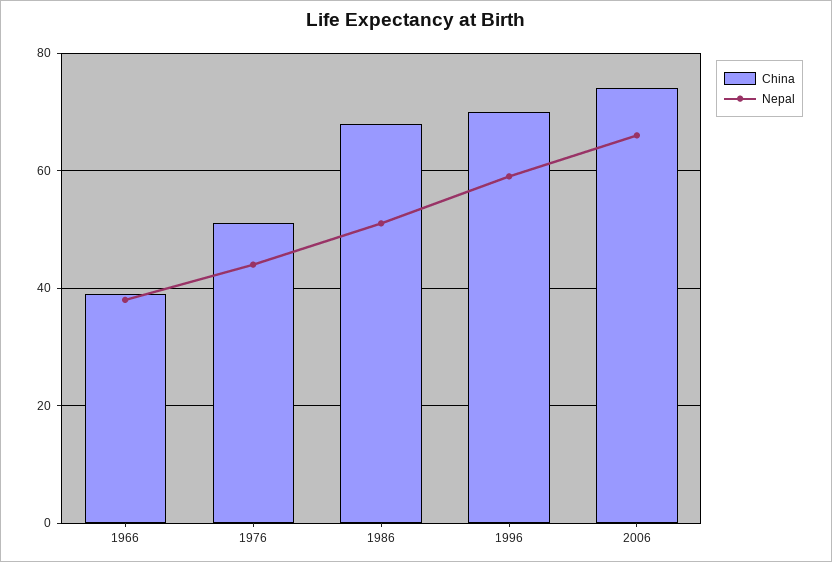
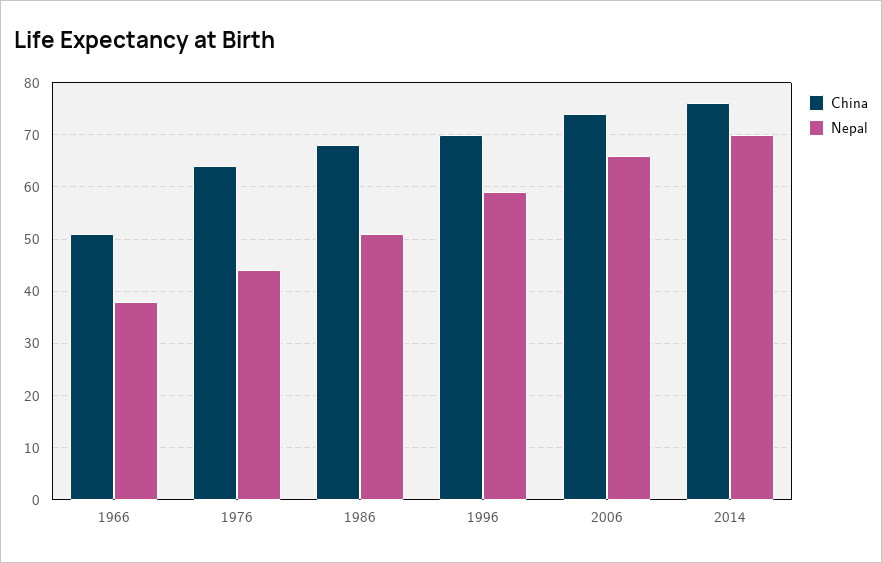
China, 1966: 40 -> 50
China, 1976: 50 -> 65
China, 2014: none -> 75
Nepal, 2014: none -> 70

